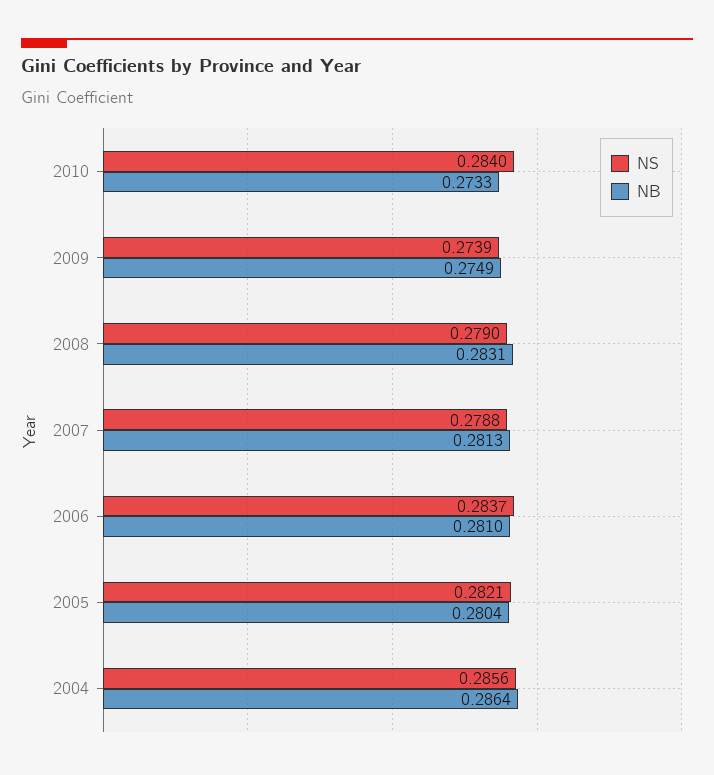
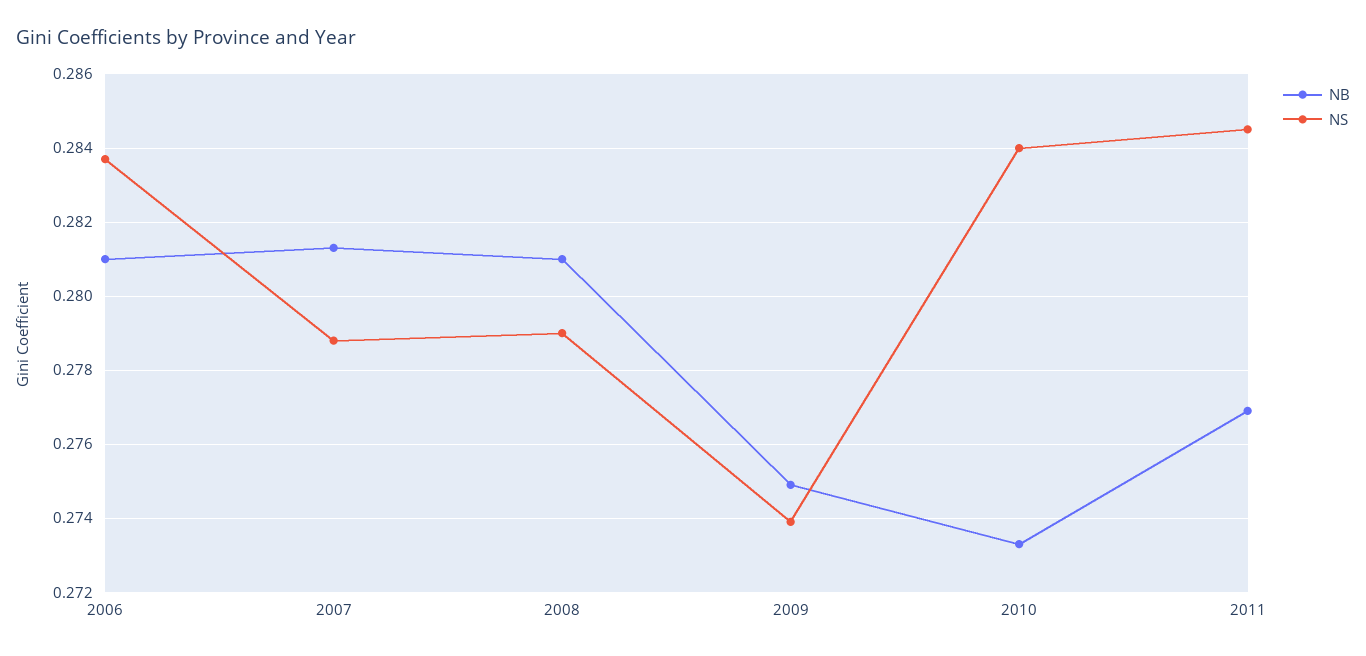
NB, 2008: 0.2831 -> 0.281
NS, 2005: 0.2821 -> none
NB, 2005: 0.2804 -> none
NS, 2004: 0.2856 -> none
NB, 2004: 0.2864 -> none
NB, 2011: none -> 0.277
NS, 2011: none -> 0.2845

